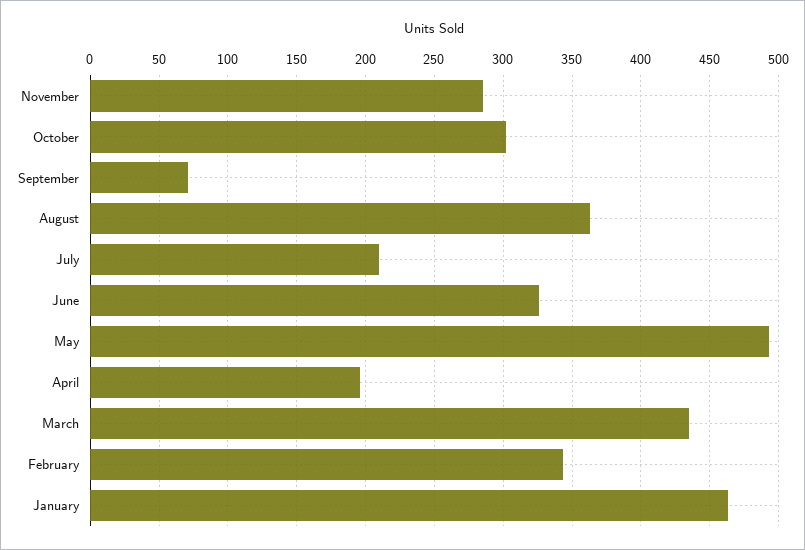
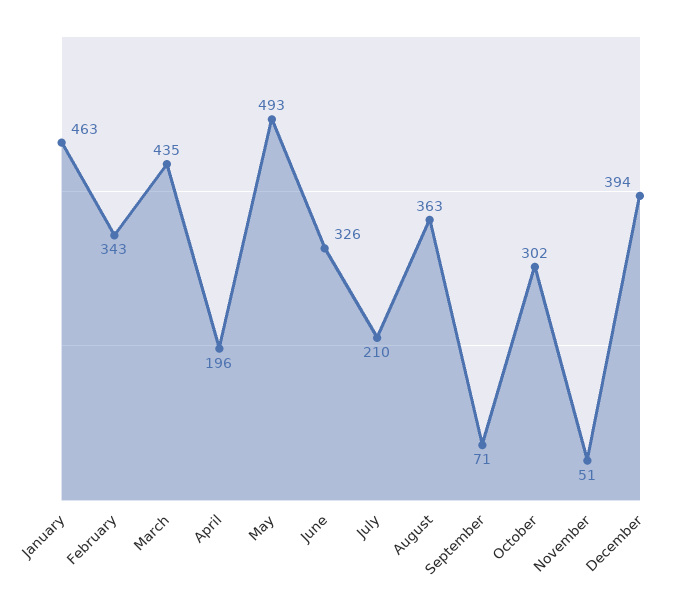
November: 285 -> 51
December: none -> 394

